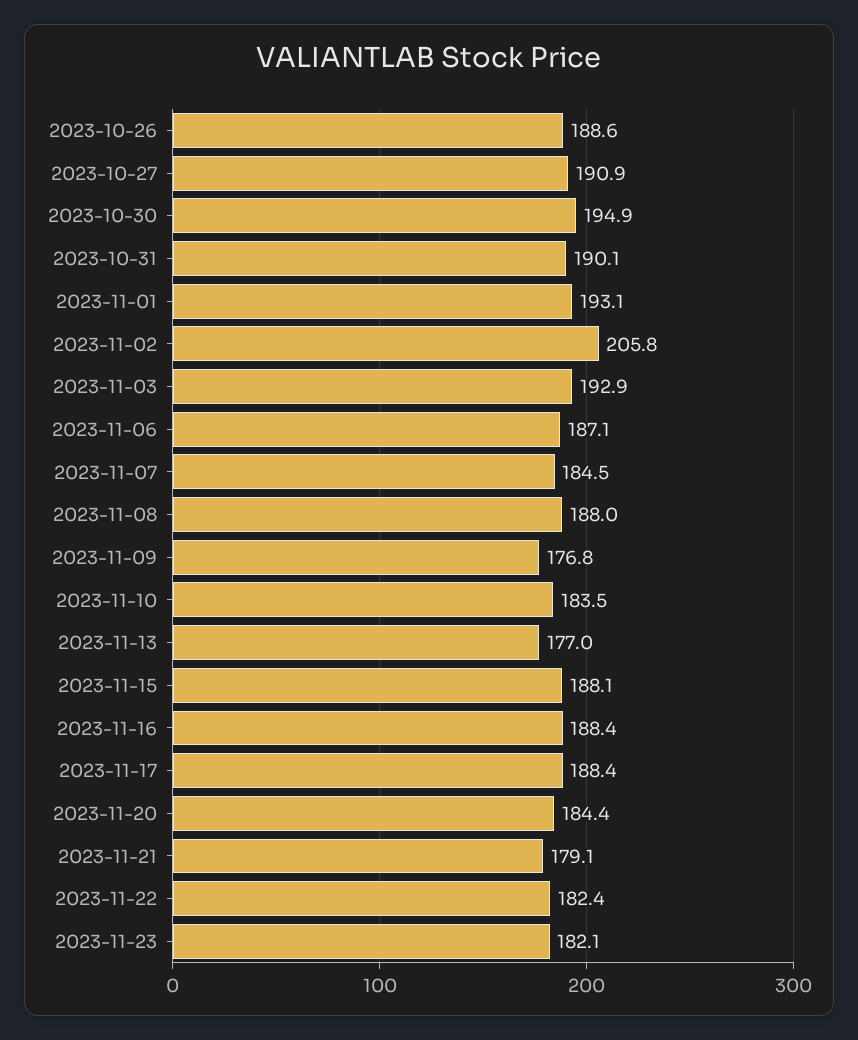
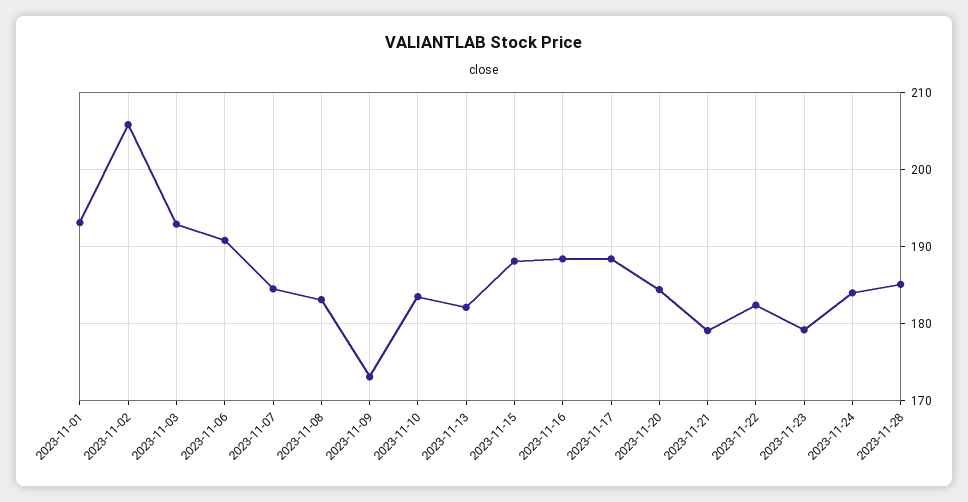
2023-10-26: 188.6 -> none
2023-10-27: 190.9 -> none
2023-10-30: 194.9 -> none
2023-10-31: 190.1 -> none
2023-11-06: 187.1 -> 191
2023-11-08: 188 -> 183
2023-11-09: 176.8 -> 173
2023-11-13: 177 -> 182
2023-11-23: 182.1 -> 179
2023-11-24: none -> 184
2023-11-28: none -> 185

